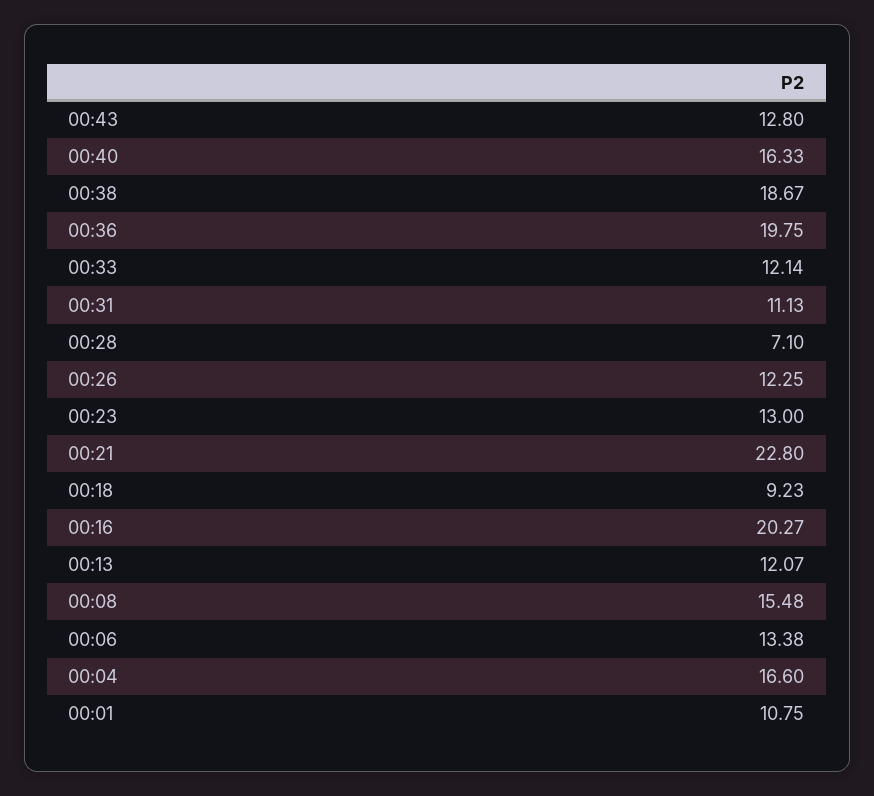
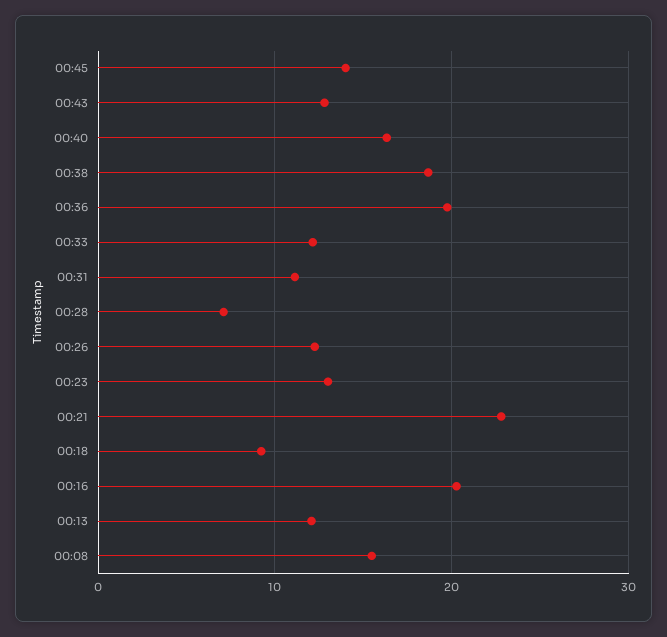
00:06: 13.38 -> none
00:04: 16.6 -> none
00:01: 10.75 -> none
00:45: none -> 14

